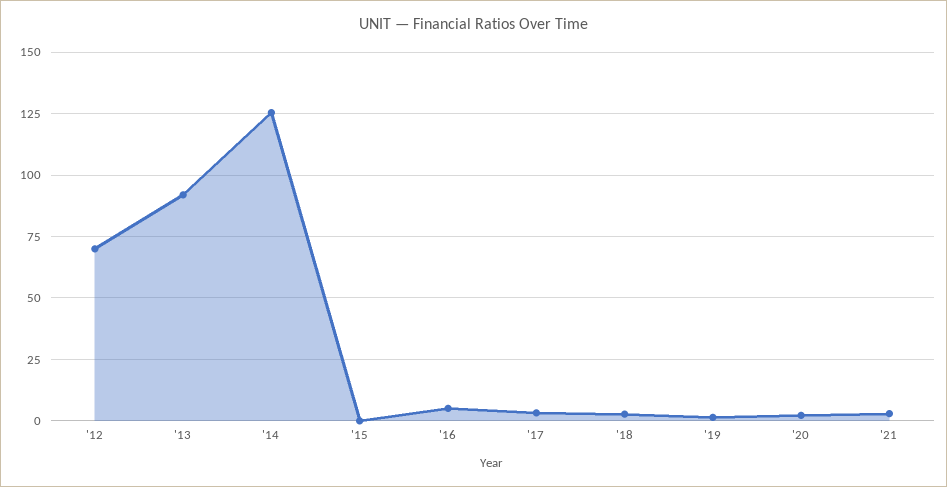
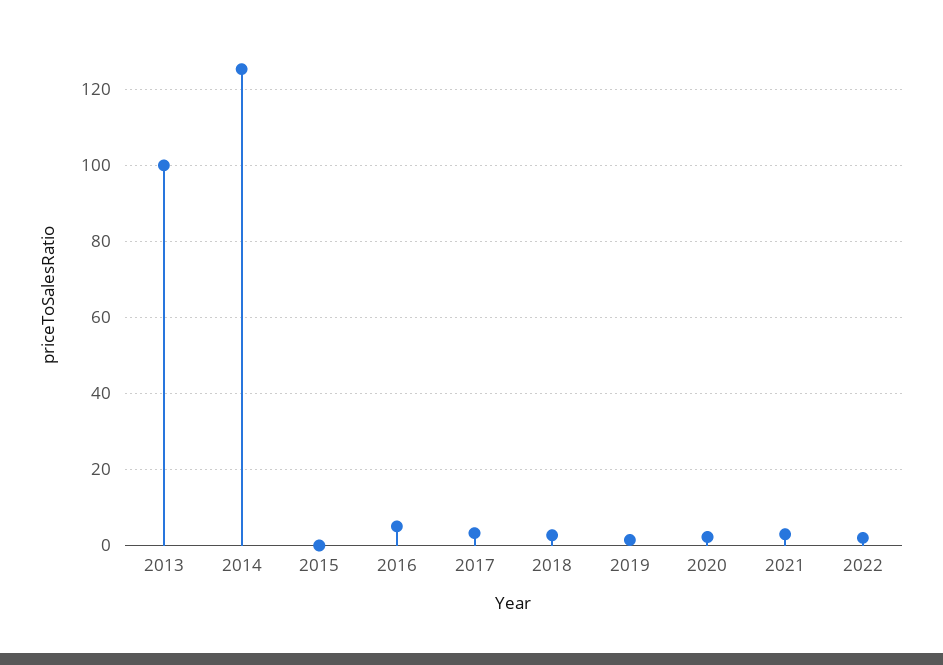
'12: 70 -> none
'13: 92.5 -> 100
2022: none -> 2

